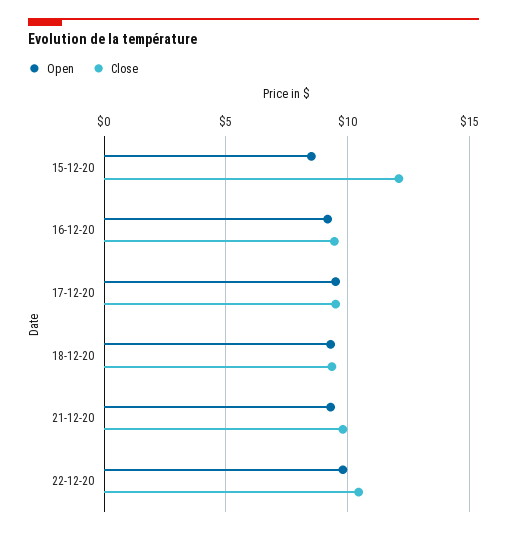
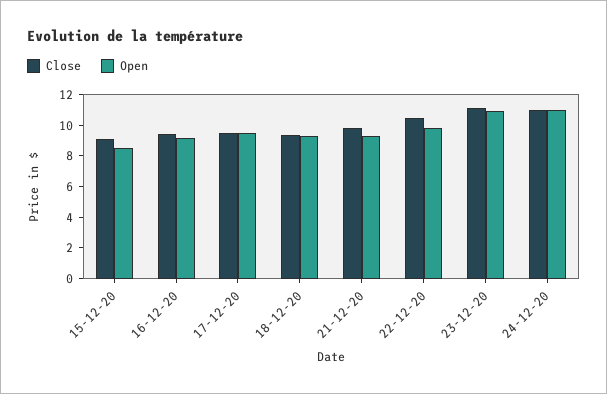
Close, 15-12-20: 12 -> 9
Close, 23-12-20: none -> 11
Open, 23-12-20: none -> 11
Close, 24-12-20: none -> 11
Open, 24-12-20: none -> 11

